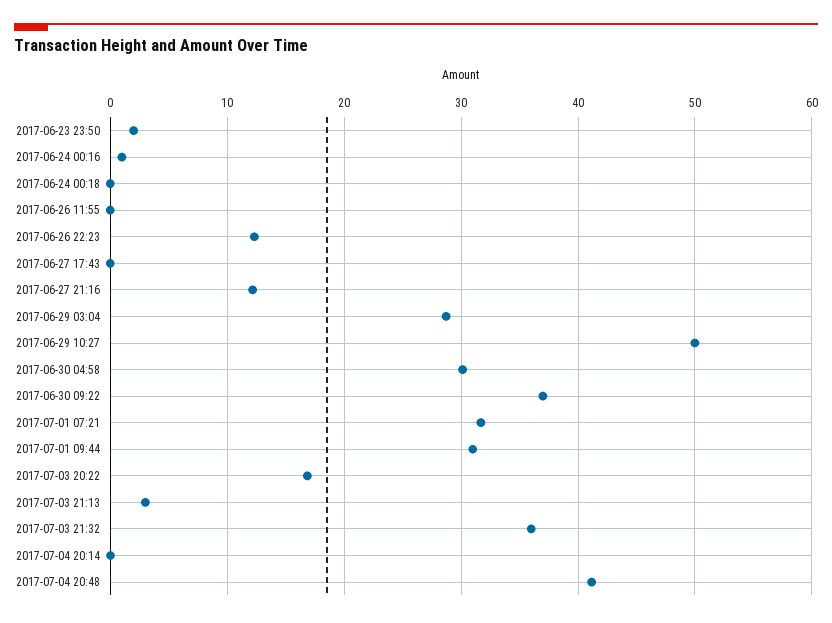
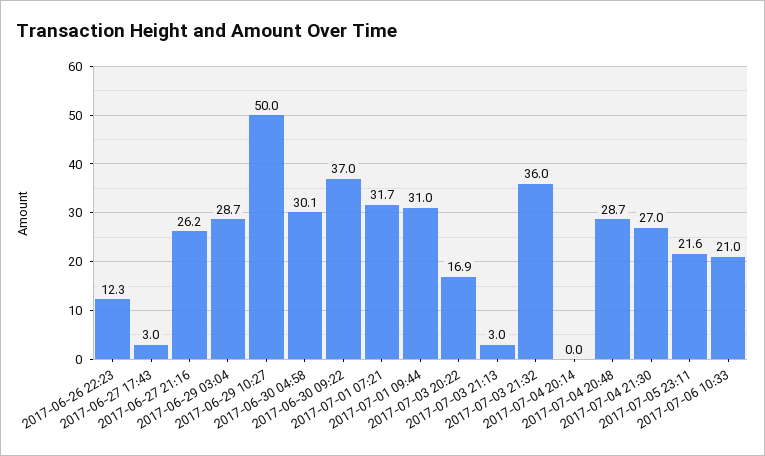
2017-06-23 23:50: 2 -> none
2017-06-24 00:16: 1 -> none
2017-06-24 00:18: 0 -> none
2017-06-26 11:55: 0 -> none
2017-06-27 17:43: 0 -> 3
2017-06-27 21:16: 12 -> 26.2
2017-07-04 20:48: 41 -> 28.7
2017-07-04 21:30: none -> 27
2017-07-05 23:11: none -> 21.6
2017-07-06 10:33: none -> 21

